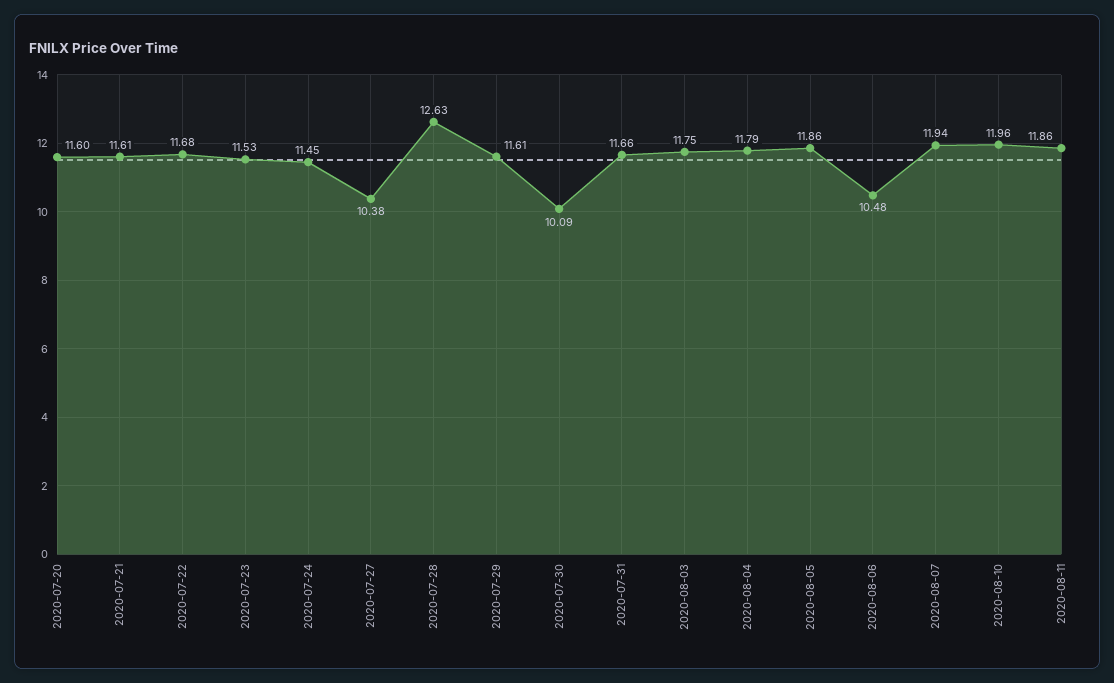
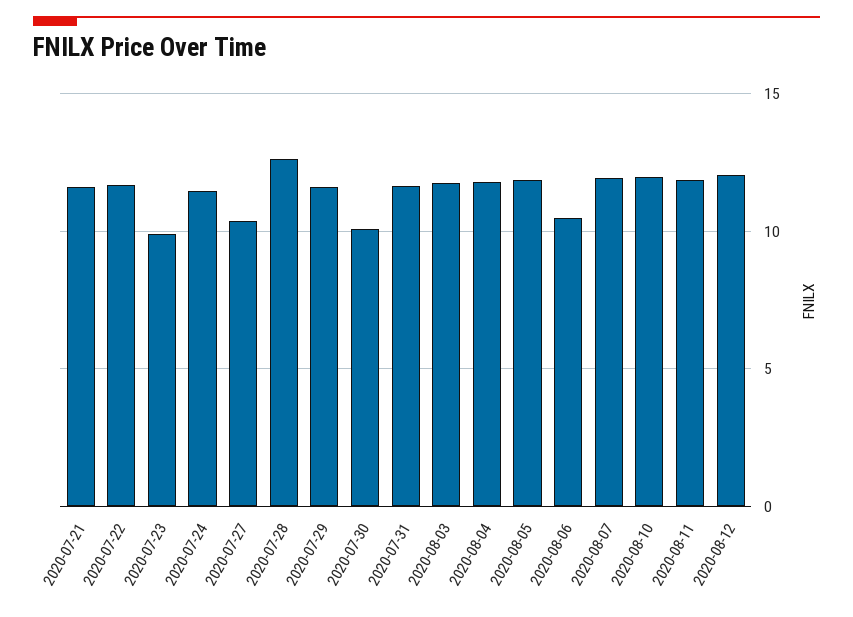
2020-07-20: 11.6 -> none
2020-07-23: 11.53 -> 10
2020-08-12: none -> 12

